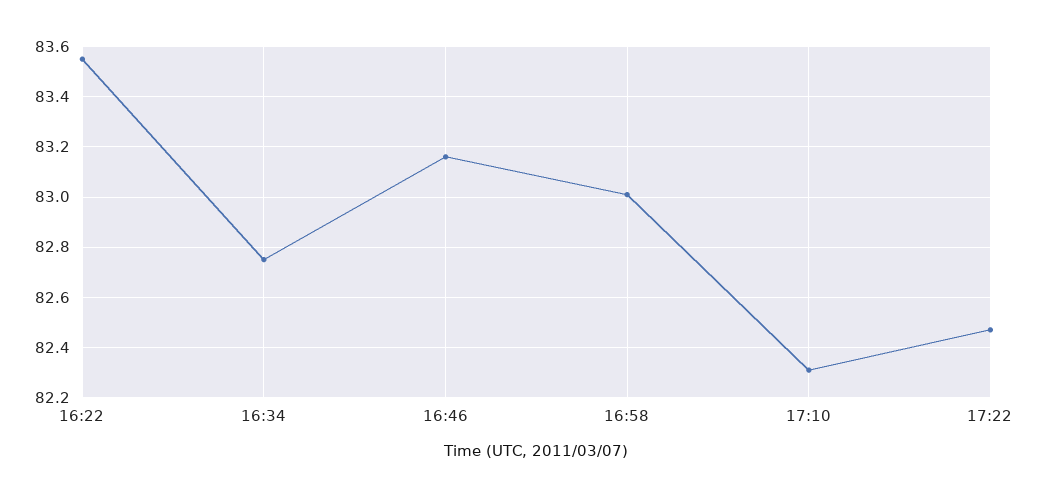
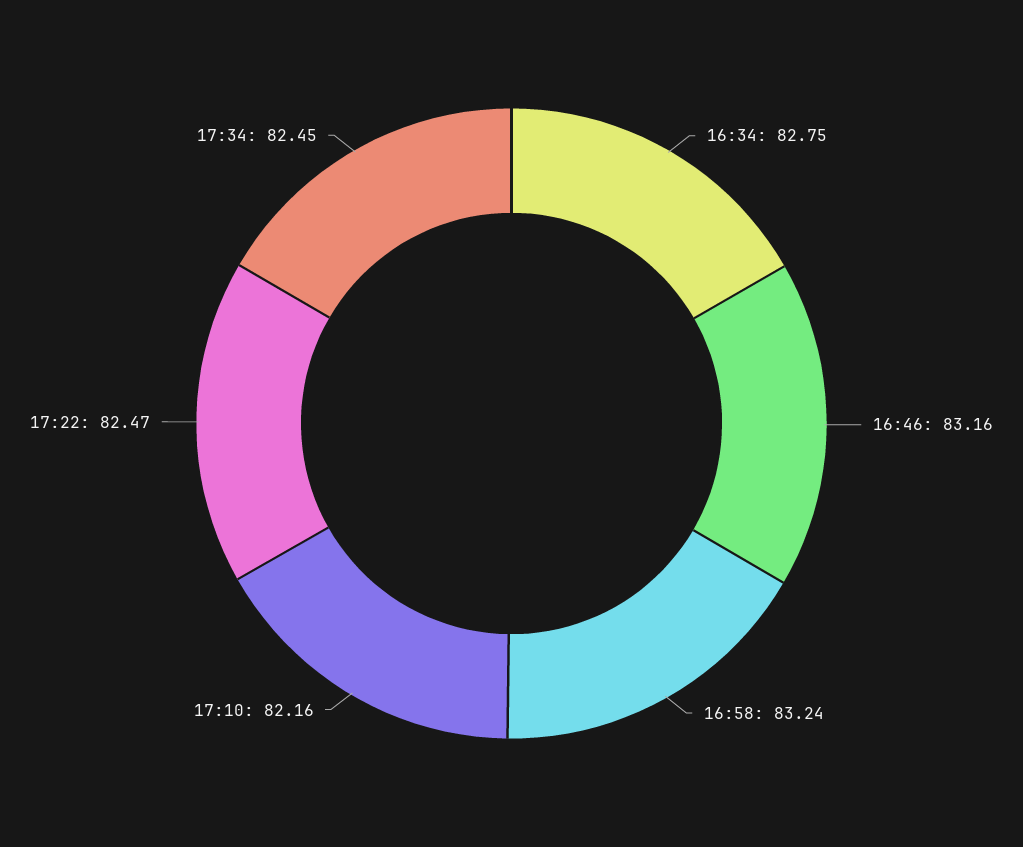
16:22: 83.55 -> none
16:58: 83 -> 83.24
17:10: 82.3 -> 82.16
17:34: none -> 82.45

